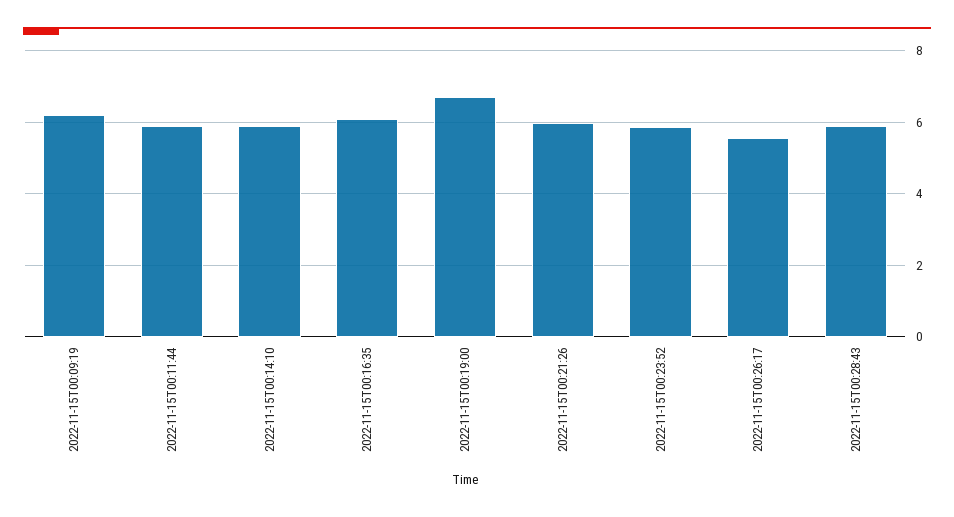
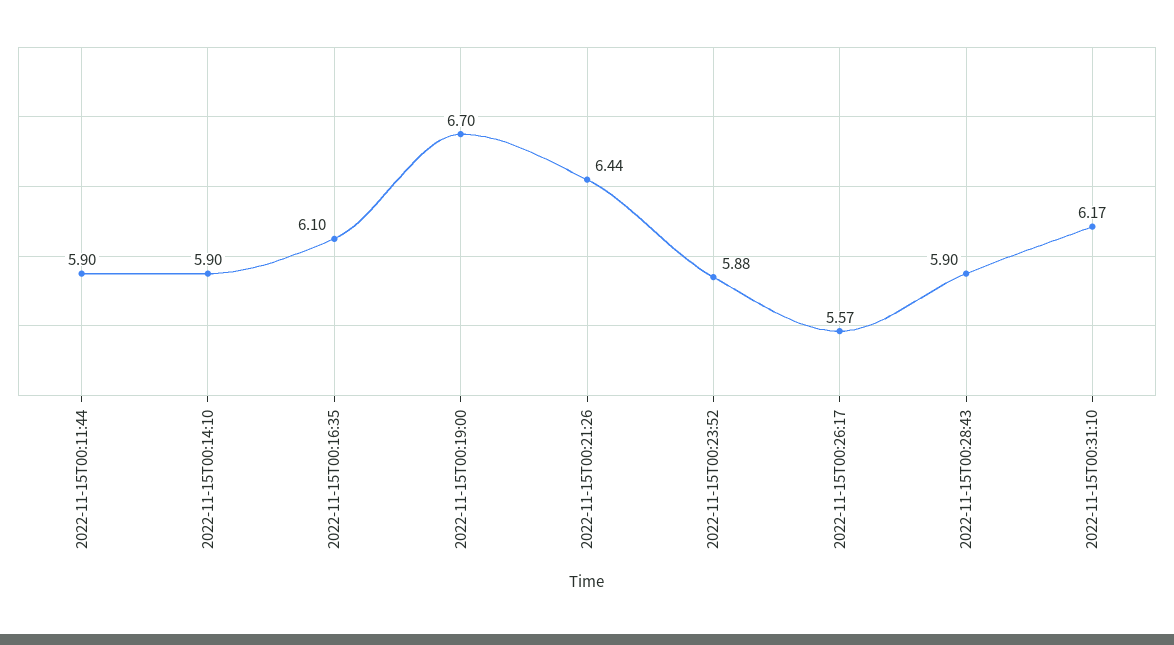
2022-11-15T00:09:19: 6.2 -> none
2022-11-15T00:21:26: 6 -> 6.44
2022-11-15T00:31:10: none -> 6.17

